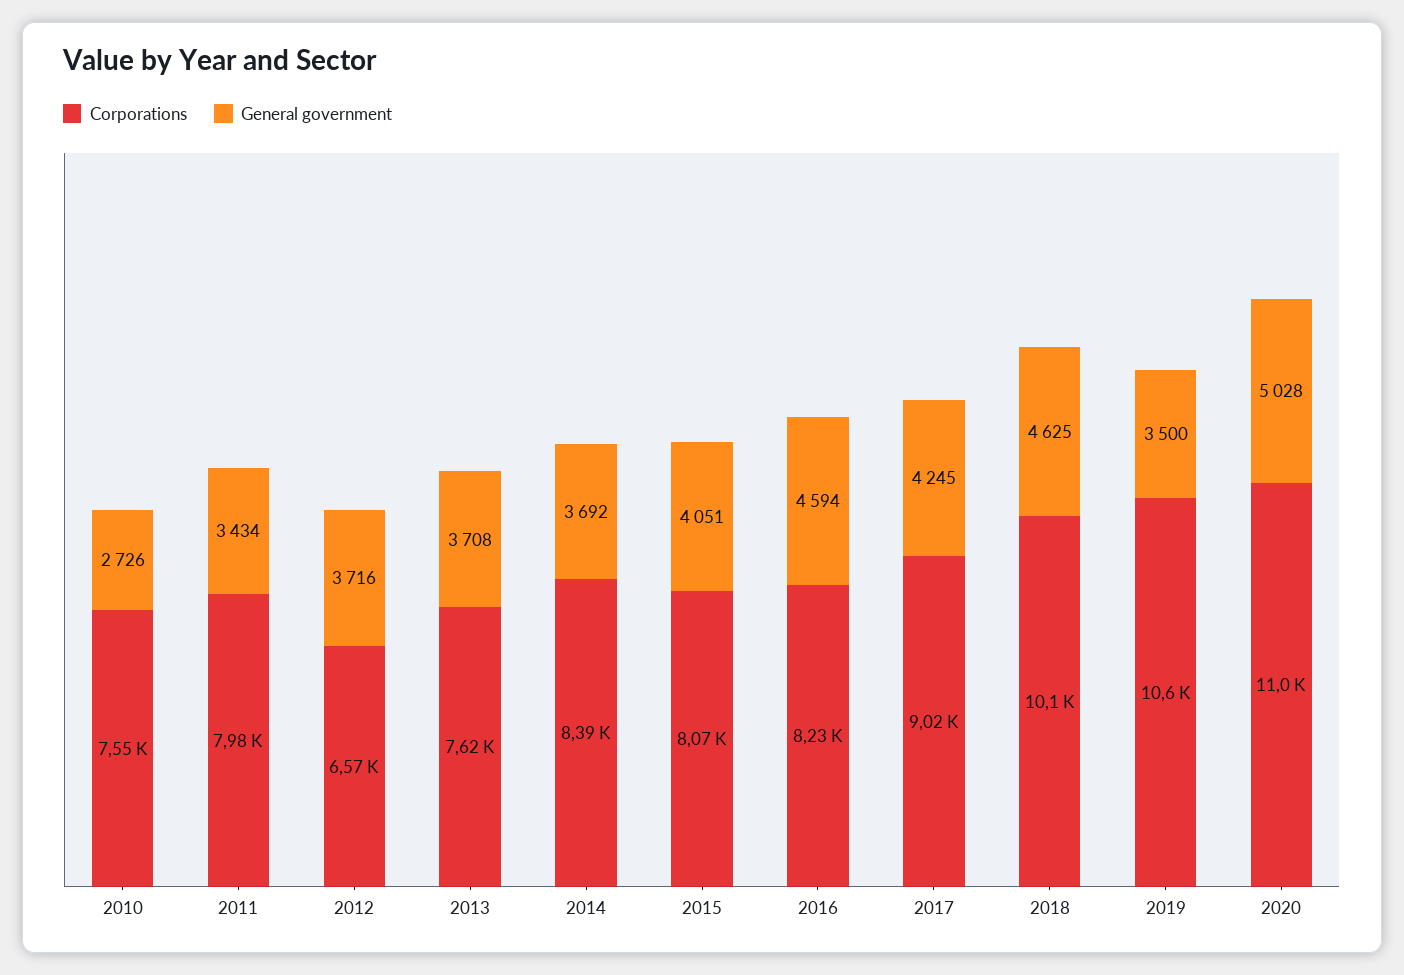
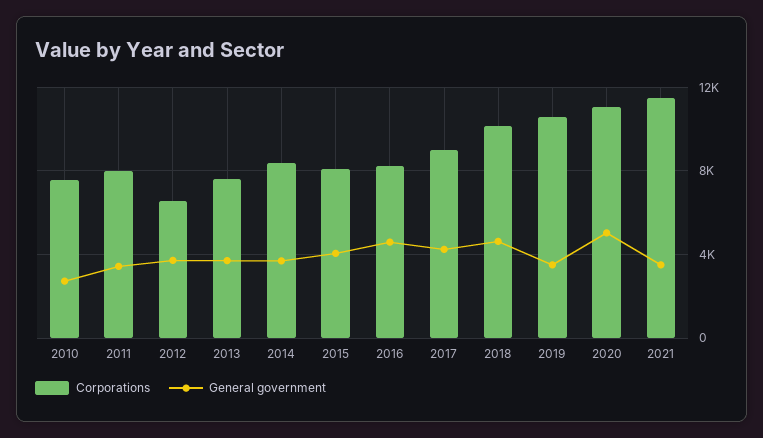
Corporations, 2021: none -> 11500
General government, 2021: none -> 3500

